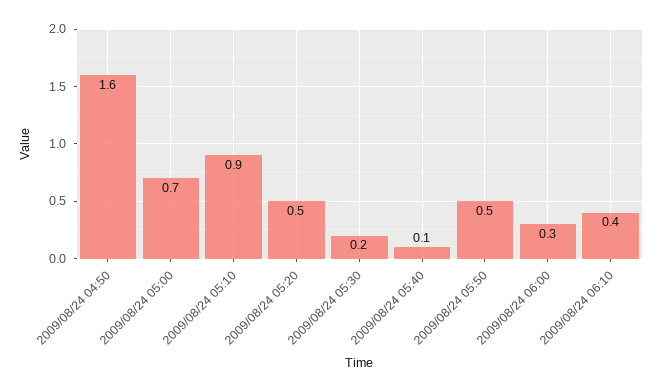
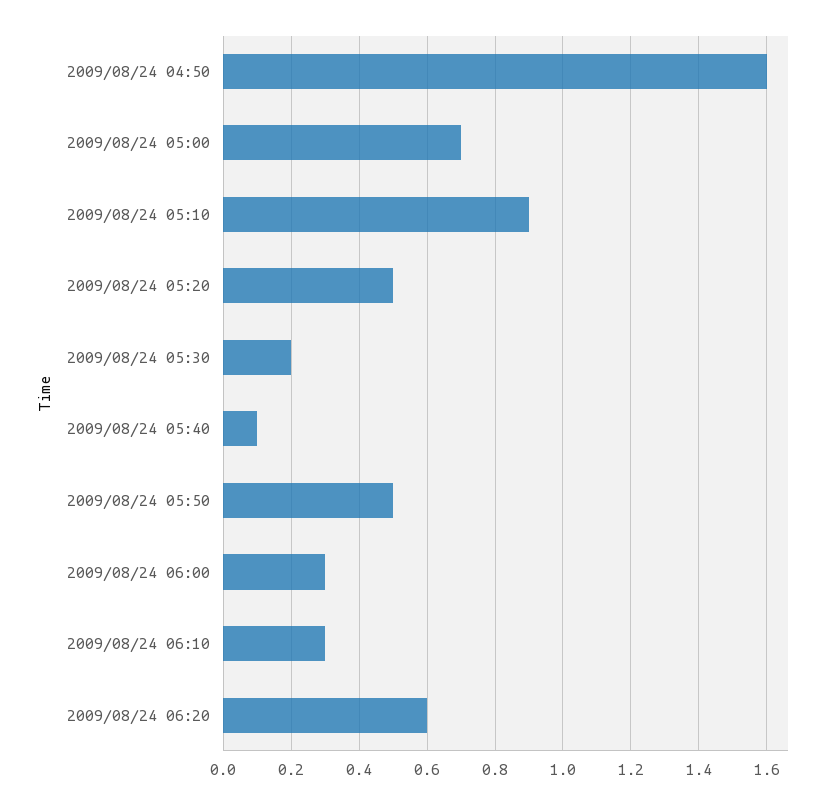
2009/08/24 06:10: 0.4 -> 0.3
2009/08/24 06:20: none -> 0.6

